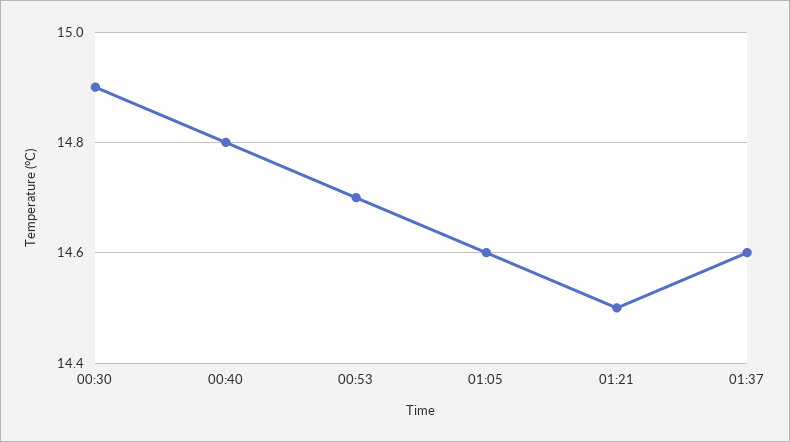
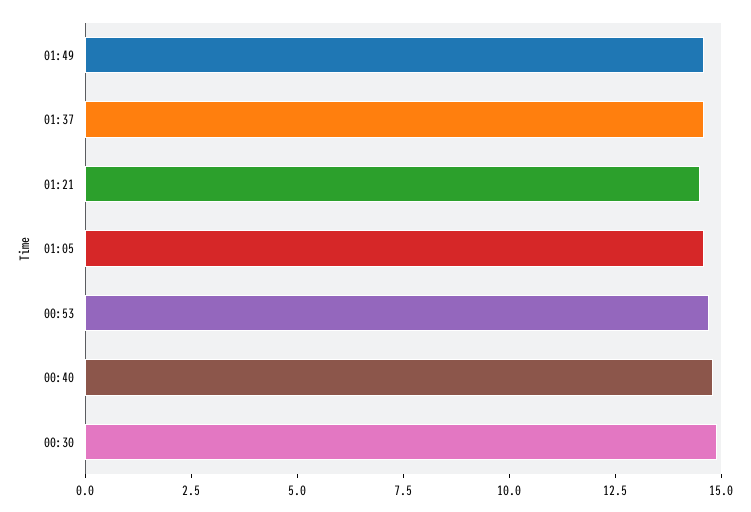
01:49: none -> 14.5

